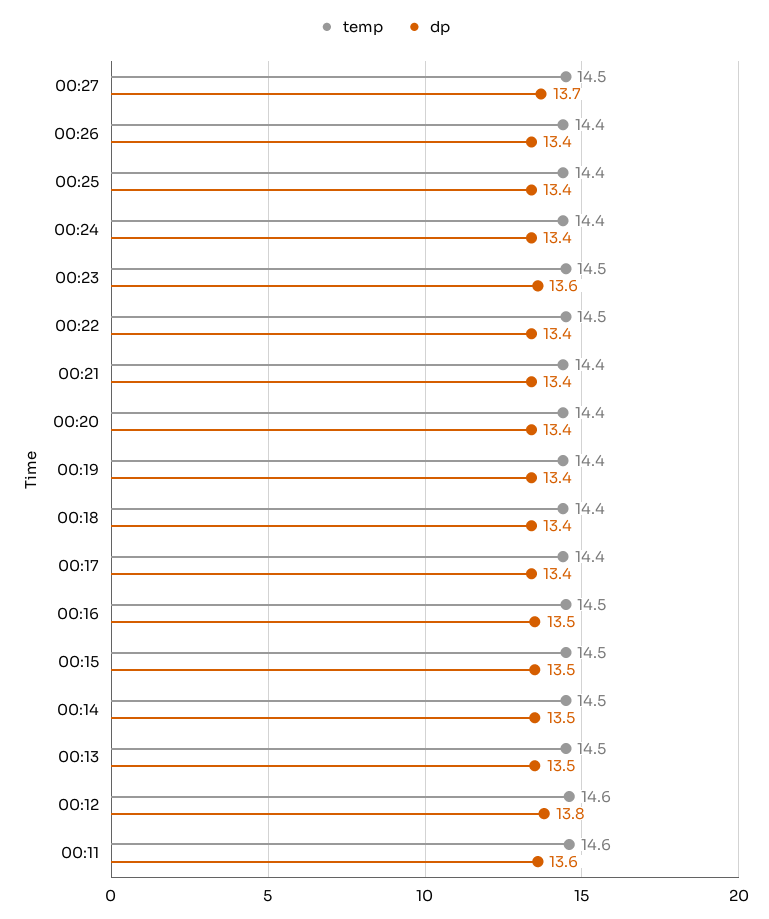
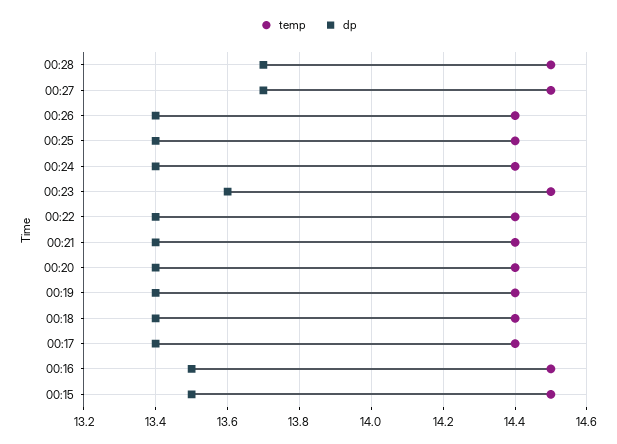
temp, 00:22: 14.5 -> 14.4
temp, 00:14: 14.5 -> none
dp, 00:14: 13.5 -> none
temp, 00:13: 14.5 -> none
dp, 00:13: 13.5 -> none
temp, 00:12: 14.6 -> none
dp, 00:12: 13.8 -> none
temp, 00:11: 14.6 -> none
dp, 00:11: 13.6 -> none
temp, 00:28: none -> 14.5
dp, 00:28: none -> 13.7

